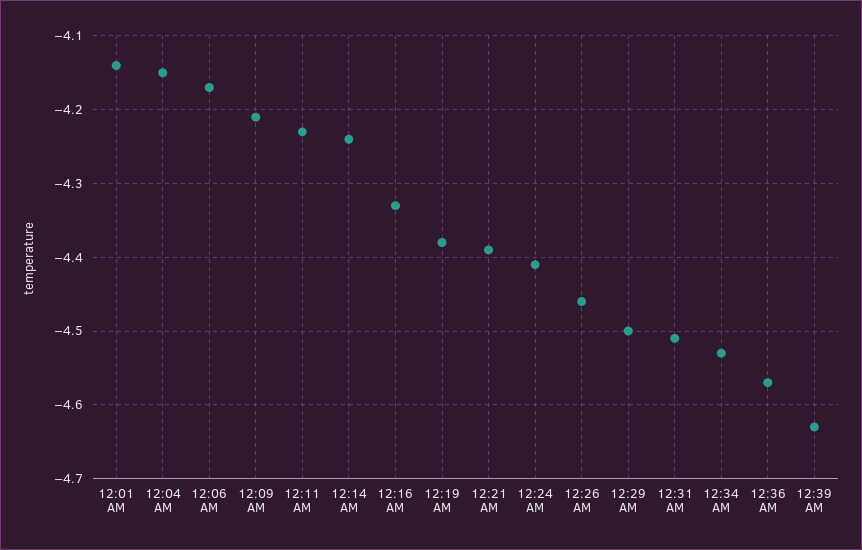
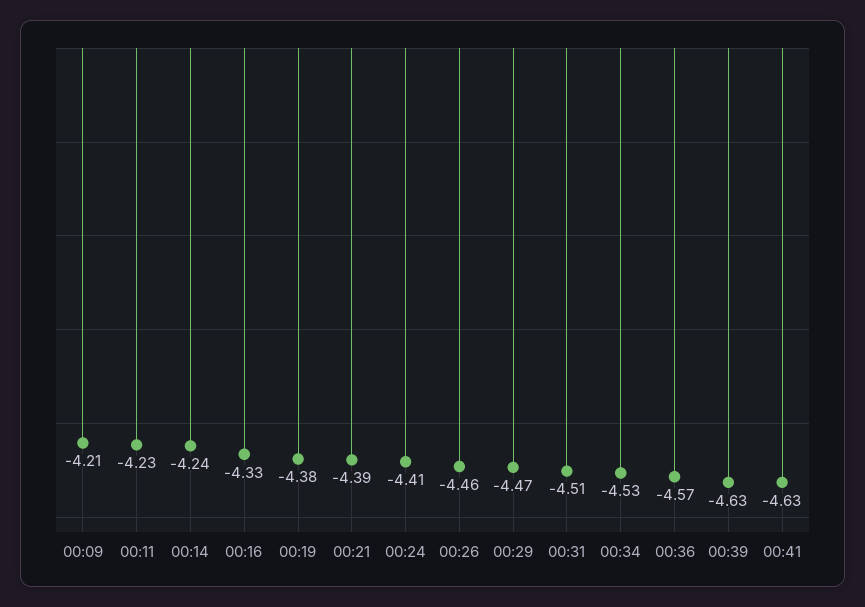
12:01 AM: -4.14 -> none
12:04 AM: -4.15 -> none
12:06 AM: -4.17 -> none
12:29 AM: -4.5 -> -4.47
00:41: none -> -4.63

